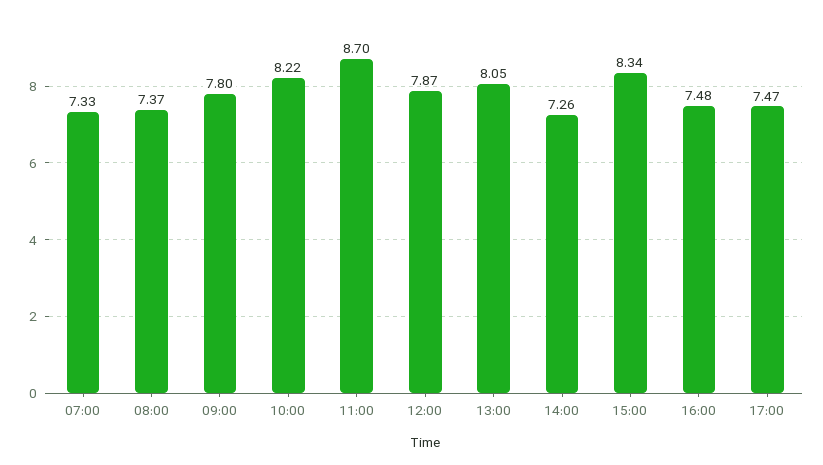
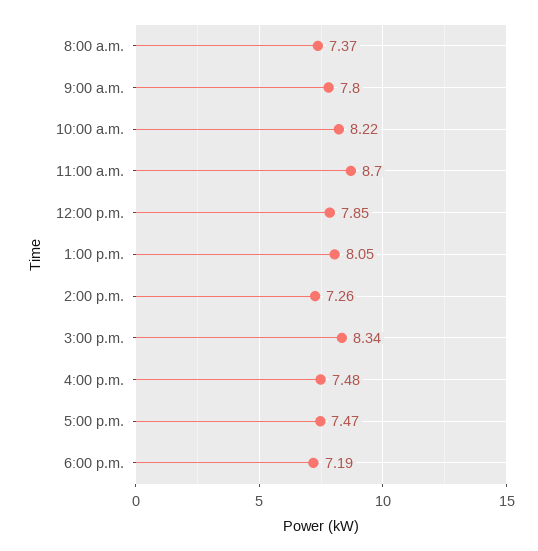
07:00: 7.33 -> none
12:00: 7.87 -> 7.85
6:00 p.m.: none -> 7.19

